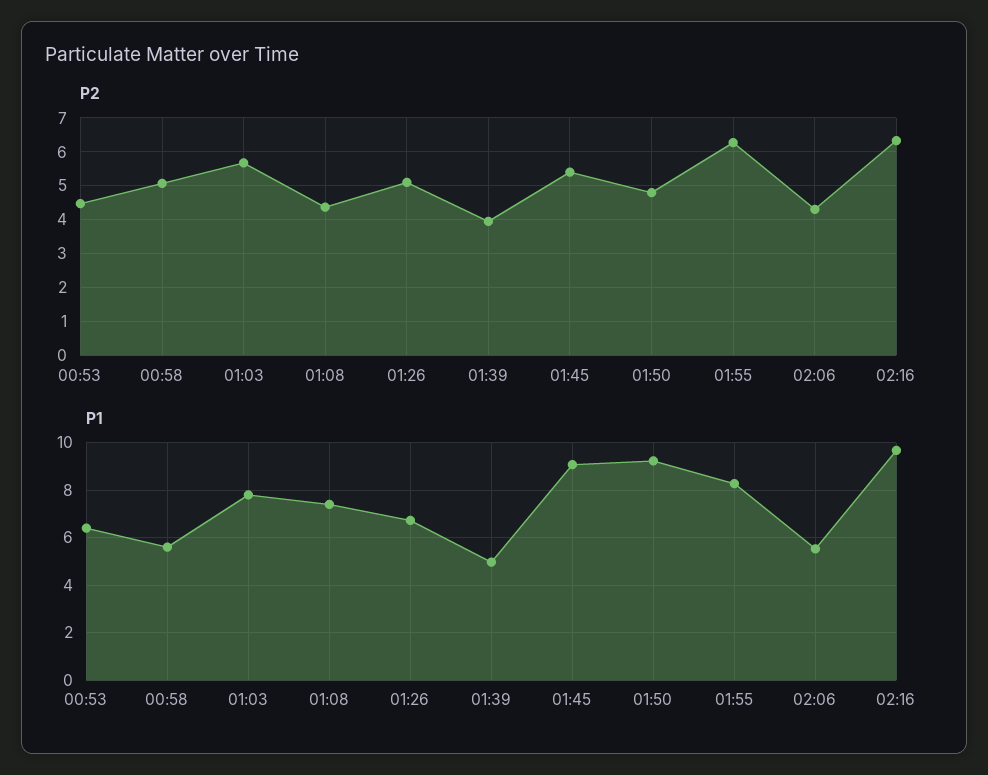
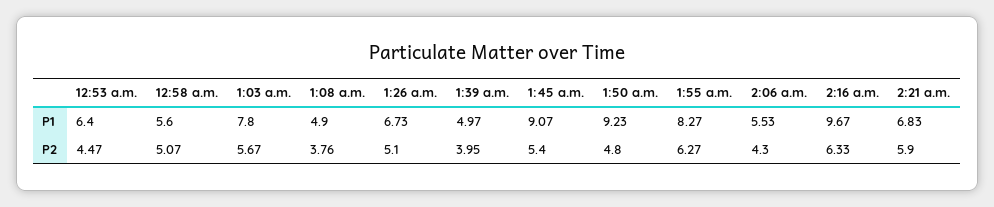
P2, 01:08: 4.4 -> 3.76
P1, 01:08: 7.5 -> 4.9
P1, 2:21 a.m.: none -> 6.83
P2, 2:21 a.m.: none -> 5.9

